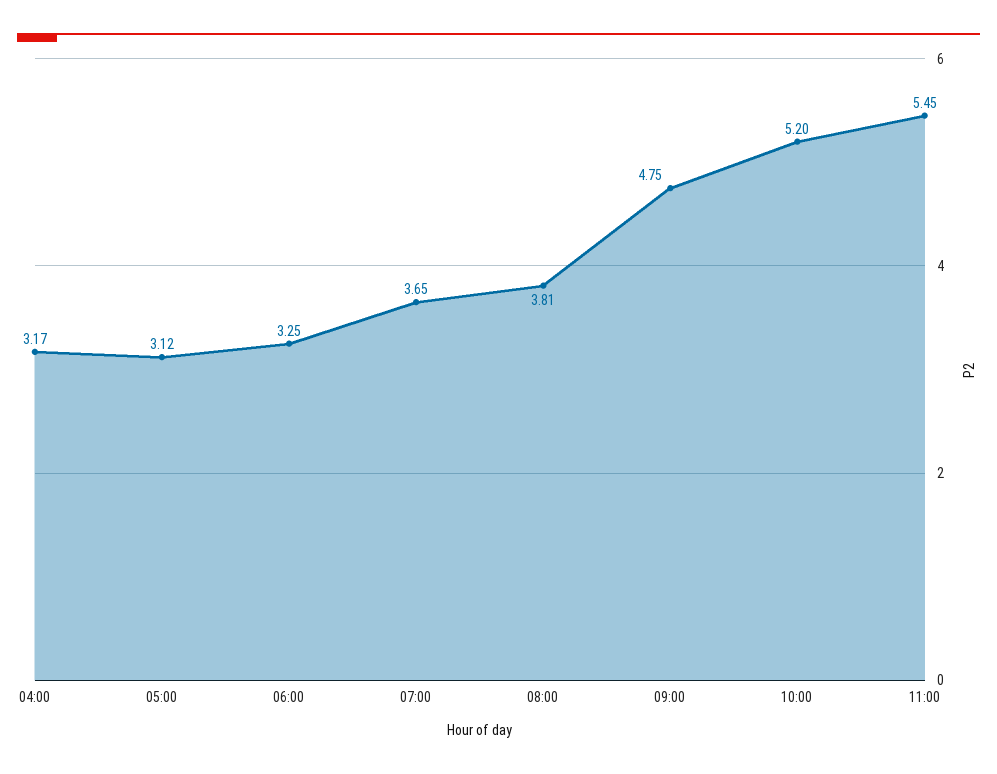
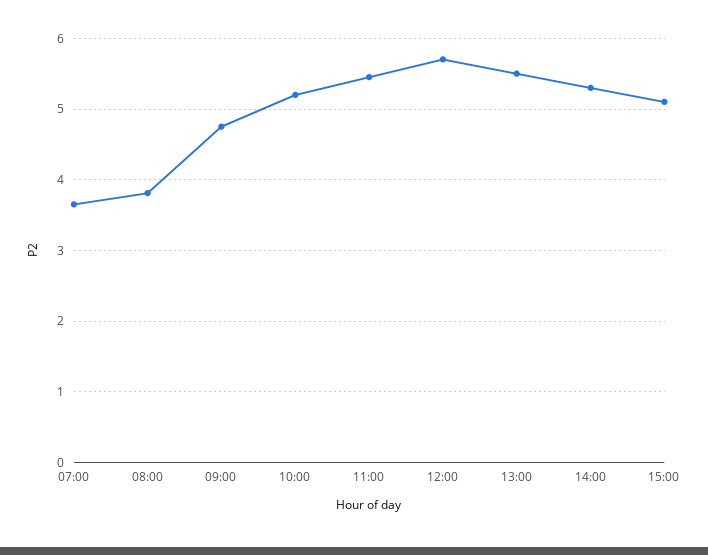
04:00: 3.17 -> none
05:00: 3.12 -> none
06:00: 3.25 -> none
12:00: none -> 5.7
13:00: none -> 5.5
14:00: none -> 5.3
15:00: none -> 5.1

